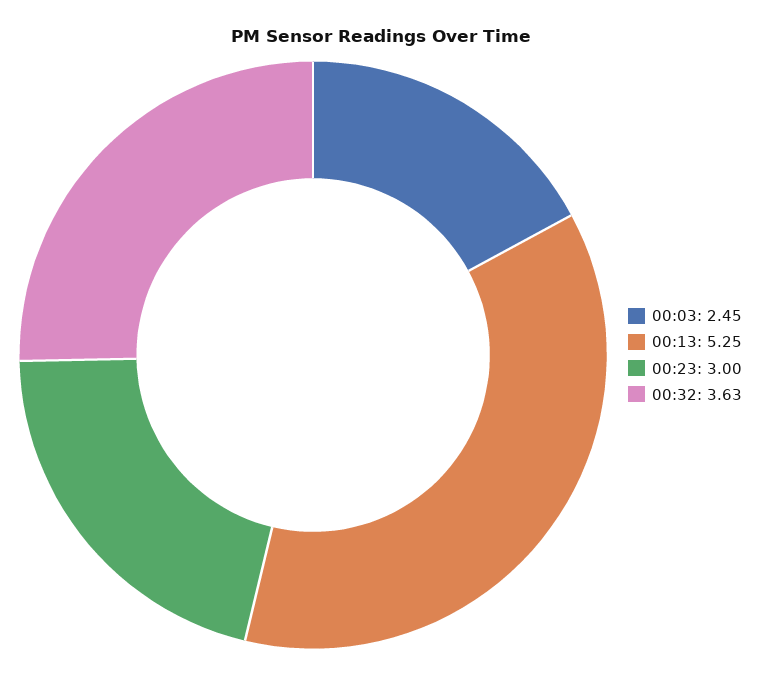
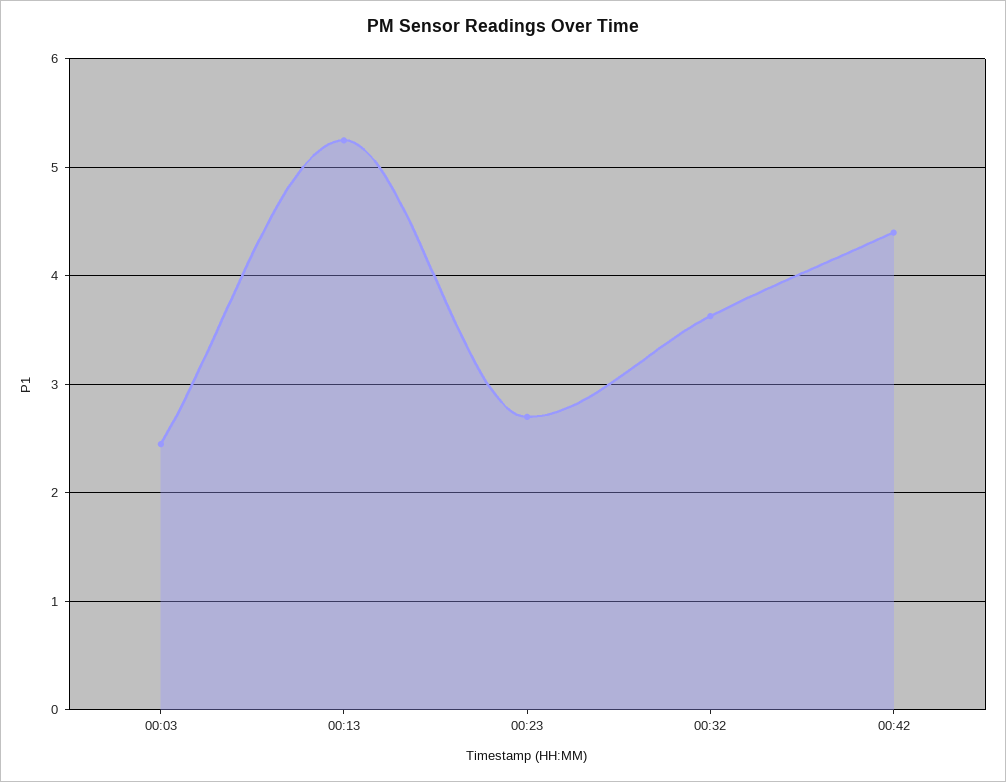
00:23: 3 -> 2.7
00:42: none -> 4.4

